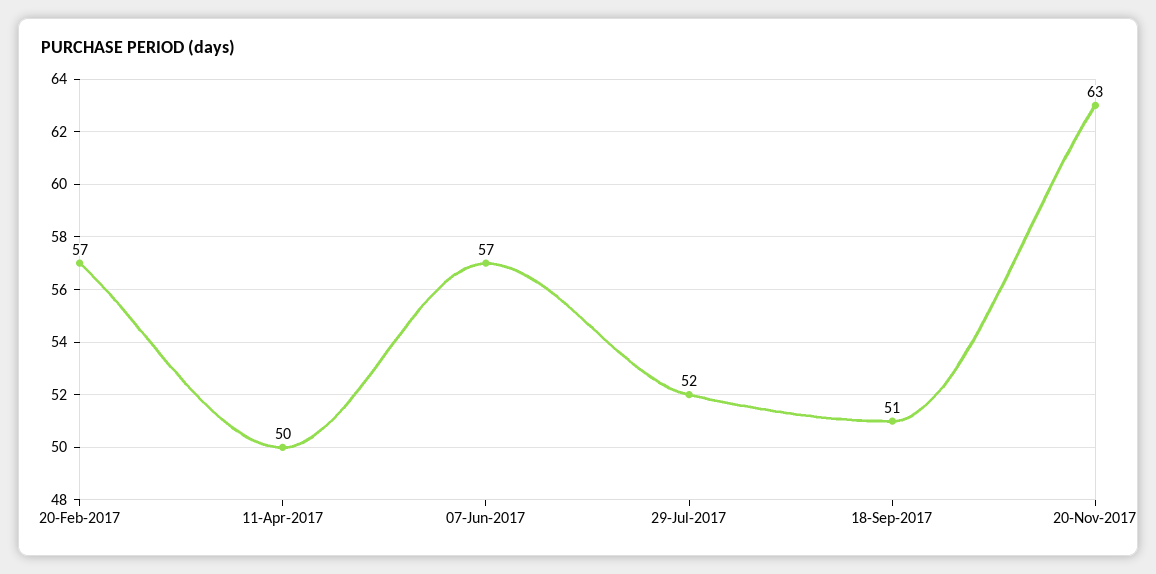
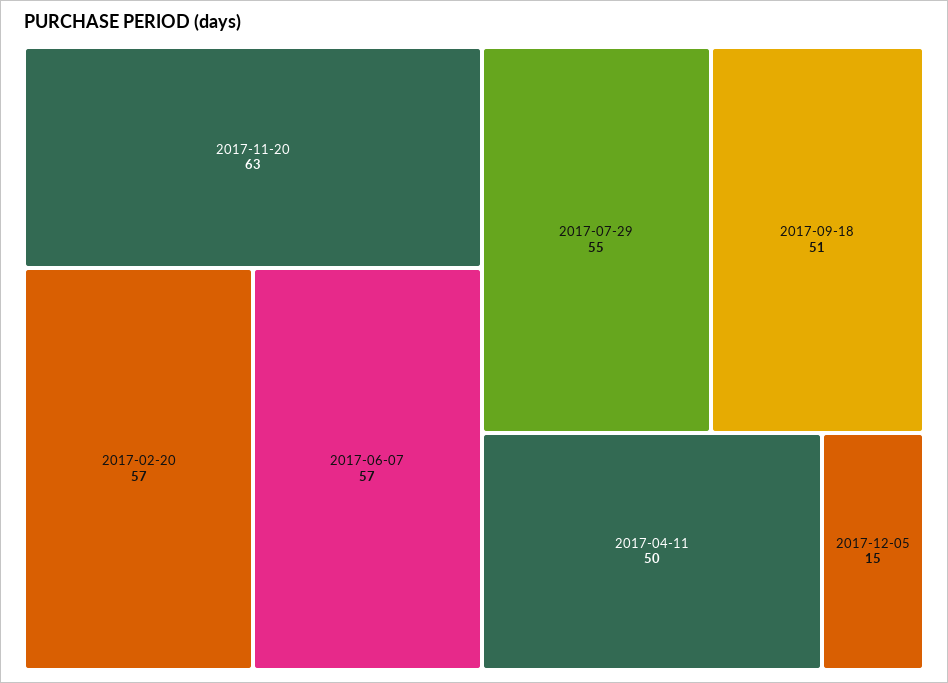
29-Jul-2017: 52 -> 55
2017-12-05: none -> 15

